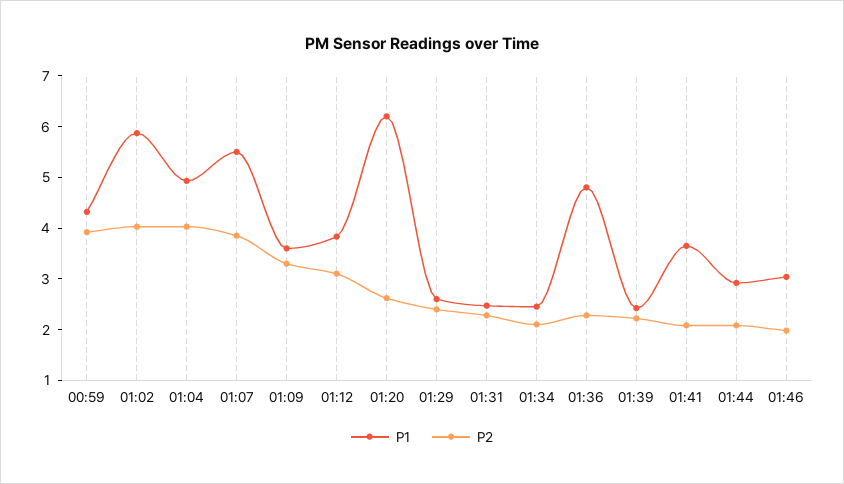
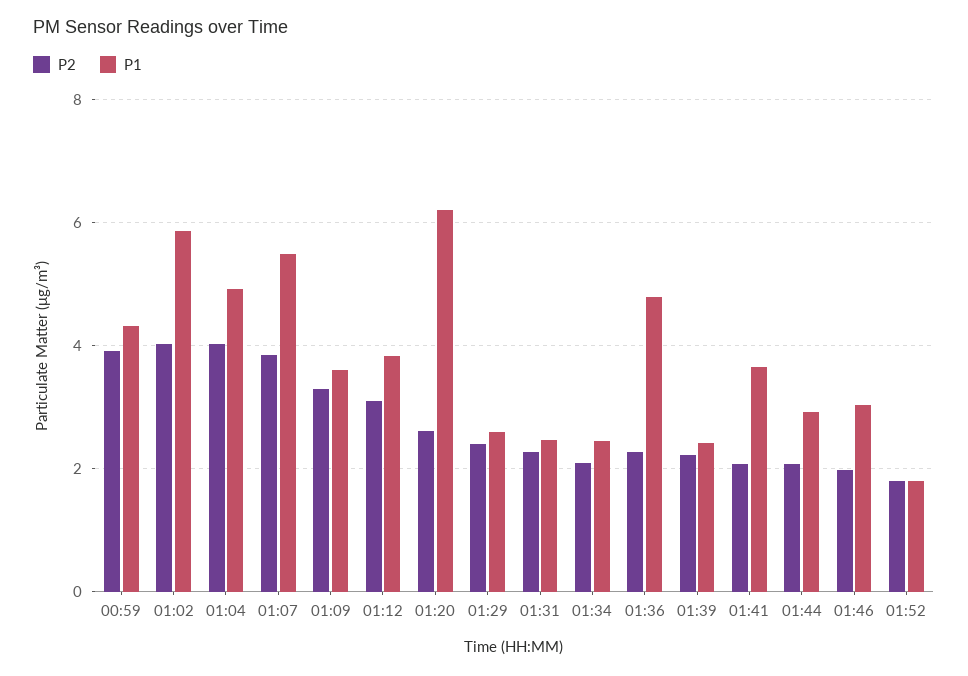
P2, 01:52: none -> 1.8
P1, 01:52: none -> 1.8

